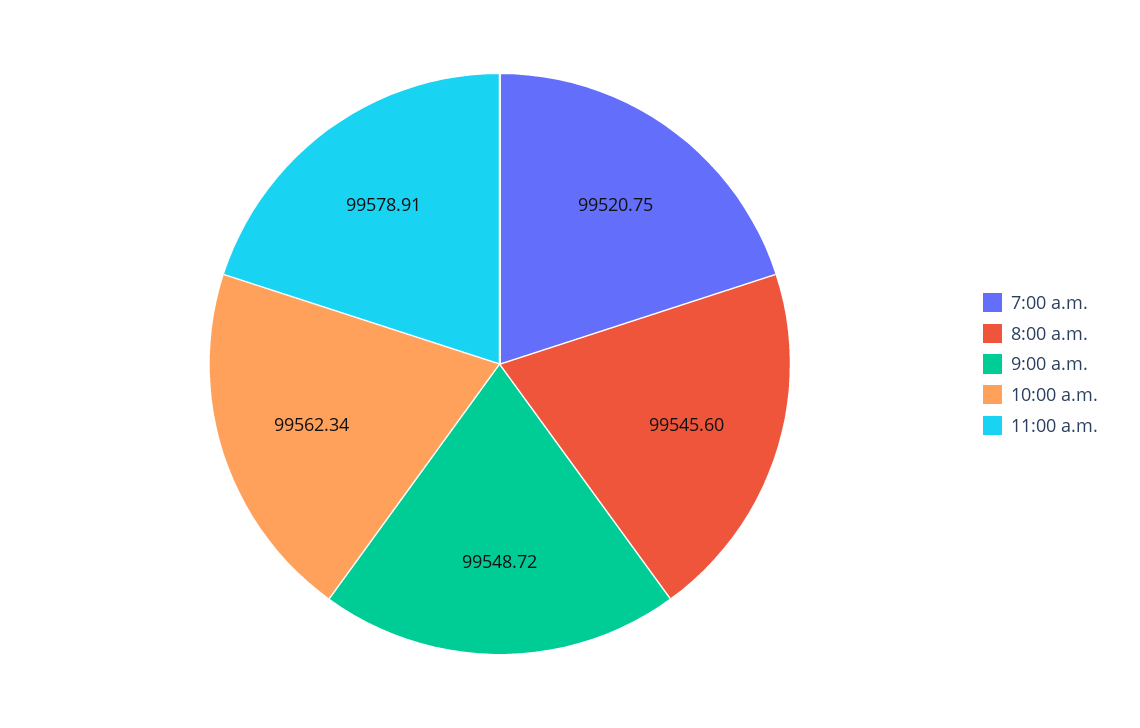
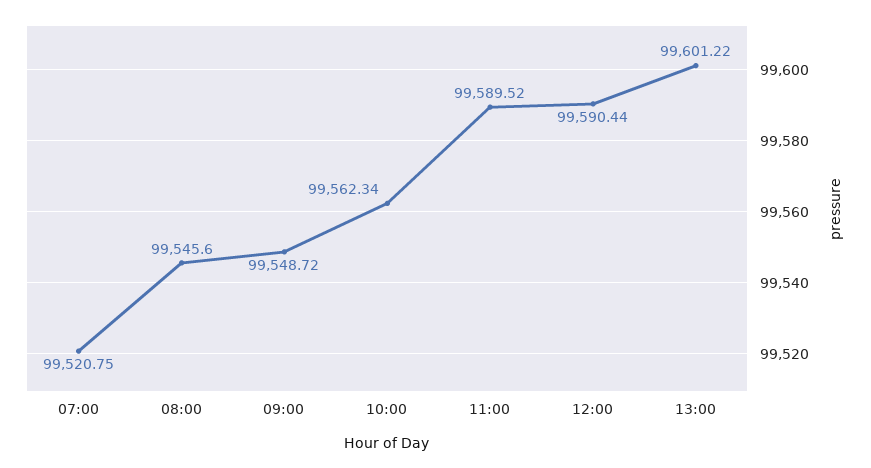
11:00 a.m.: 99578.91 -> 99589.52
12:00: none -> 99590.44
13:00: none -> 99601.22

